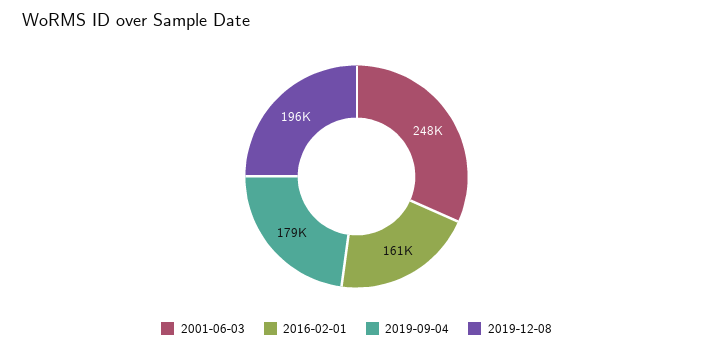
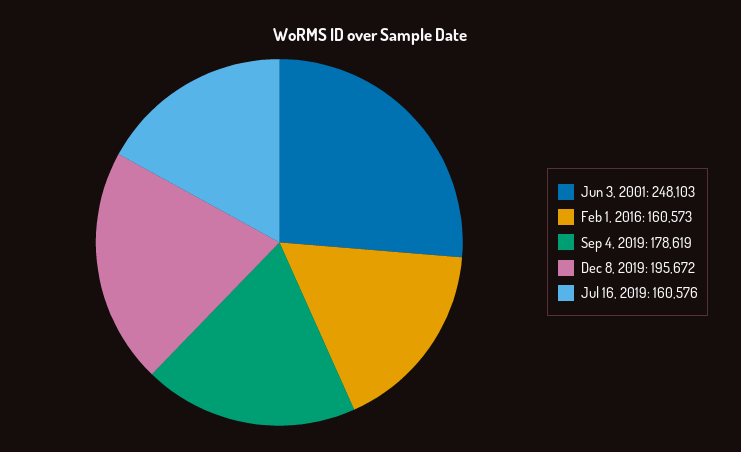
Jul 16, 2019: none -> 160576

